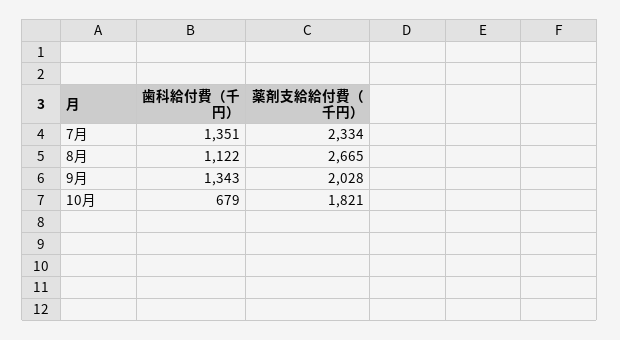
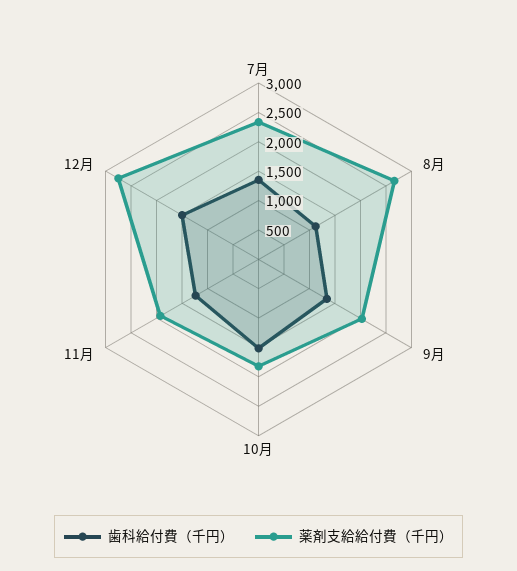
歯科給付費（千円）, 10月: 679 -> 1500
歯科給付費（千円）, 11月: none -> 1250
薬剤支給給付費（千円）, 11月: none -> 2000
歯科給付費（千円）, 12月: none -> 1500
薬剤支給給付費（千円）, 12月: none -> 2750

